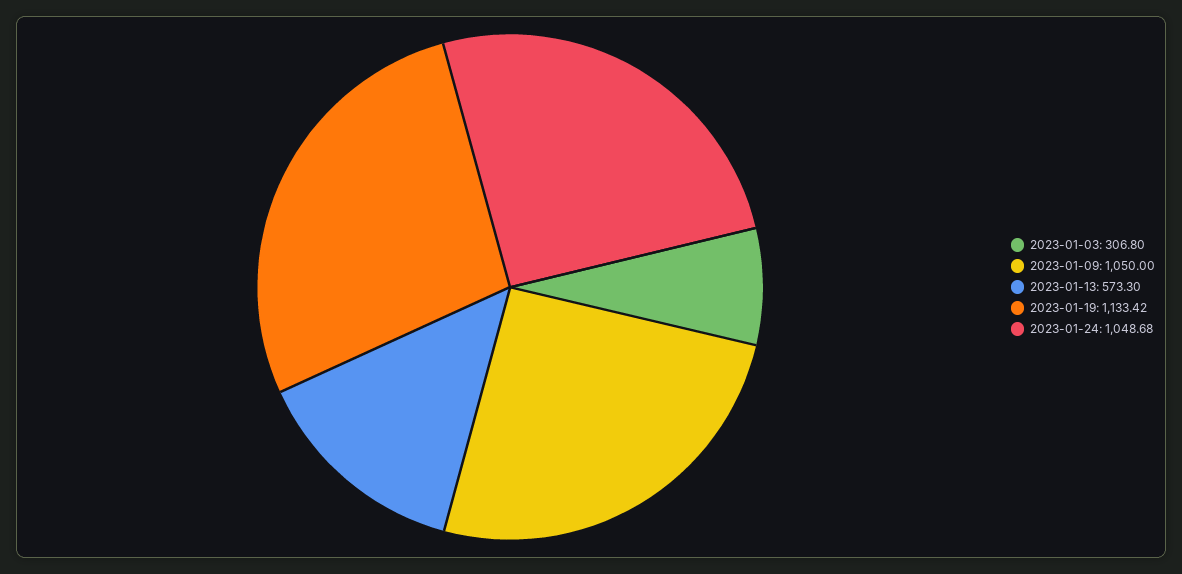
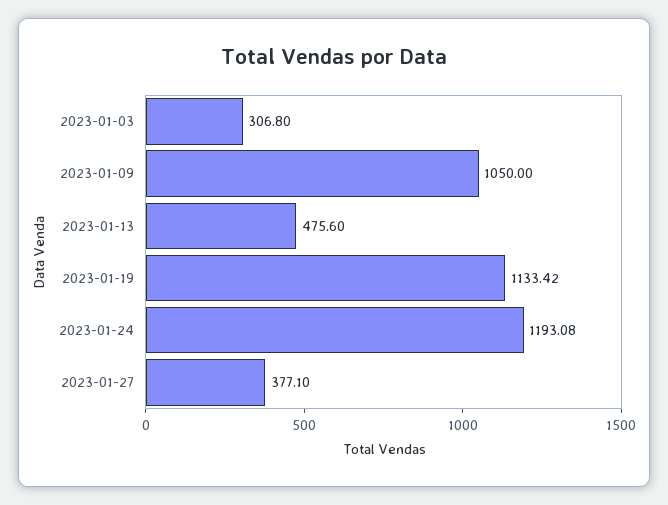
2023-01-13: 573.3 -> 475.6
2023-01-24: 1048.68 -> 1193.08
2023-01-27: none -> 377.1

